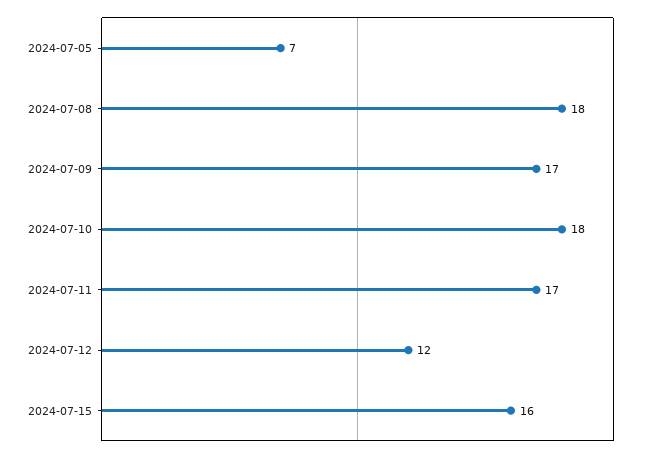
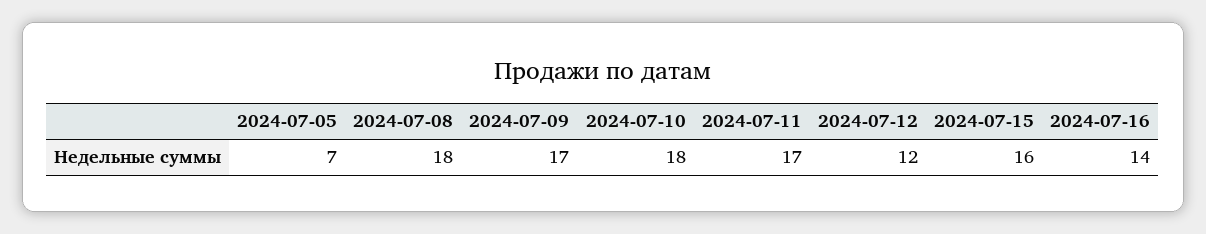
2024-07-16: none -> 14

